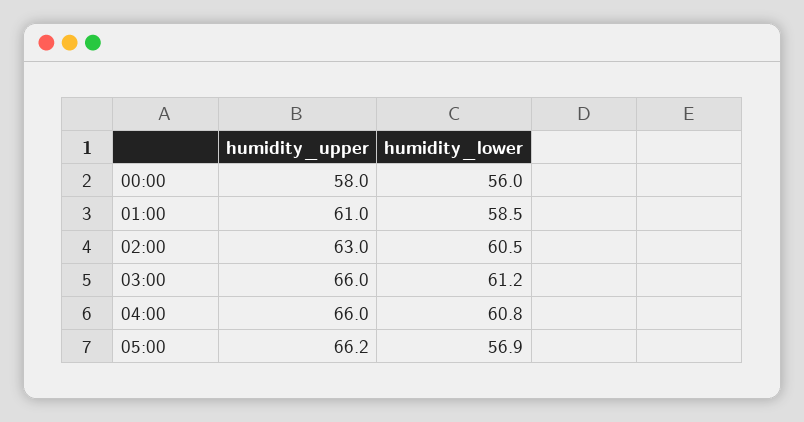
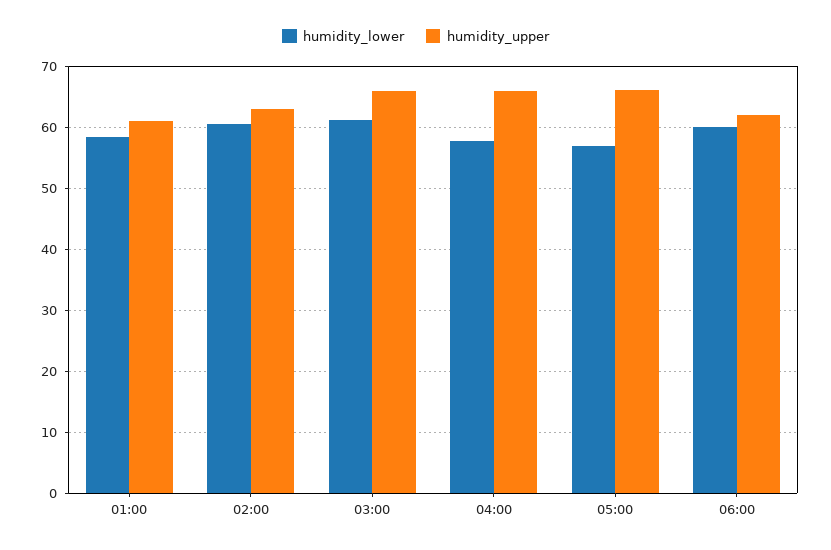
humidity_upper, 00:00: 58 -> none
humidity_lower, 00:00: 56 -> none
humidity_lower, 04:00: 60.8 -> 58
humidity_lower, 06:00: none -> 60
humidity_upper, 06:00: none -> 62

